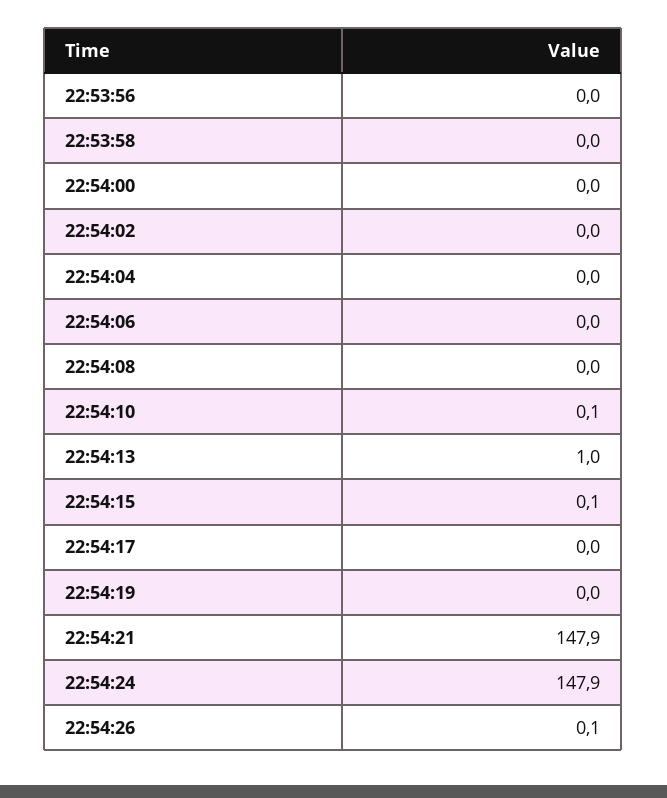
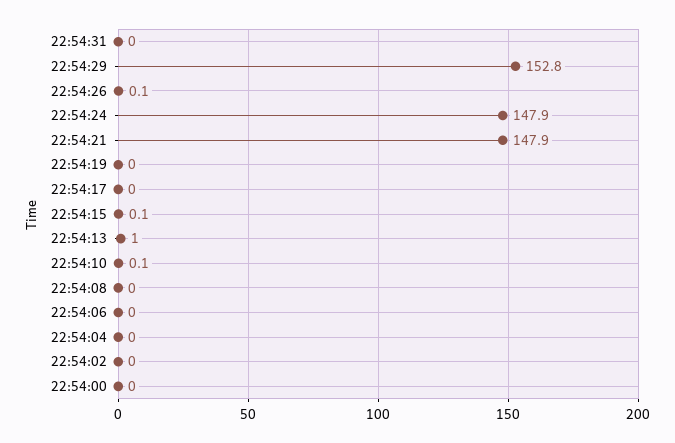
22:53:56: 0 -> none
22:53:58: 0 -> none
22:54:31: none -> 0
22:54:29: none -> 152.8

